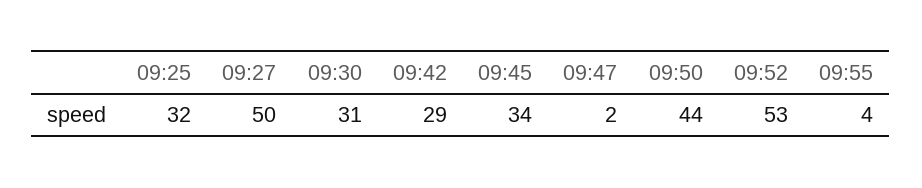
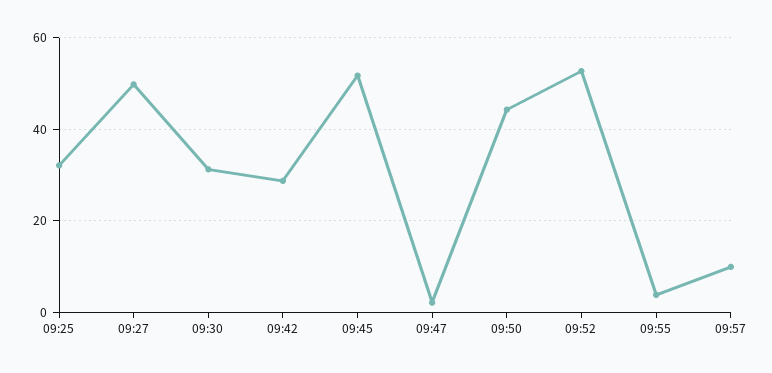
09:45: 34 -> 52
09:57: none -> 10

